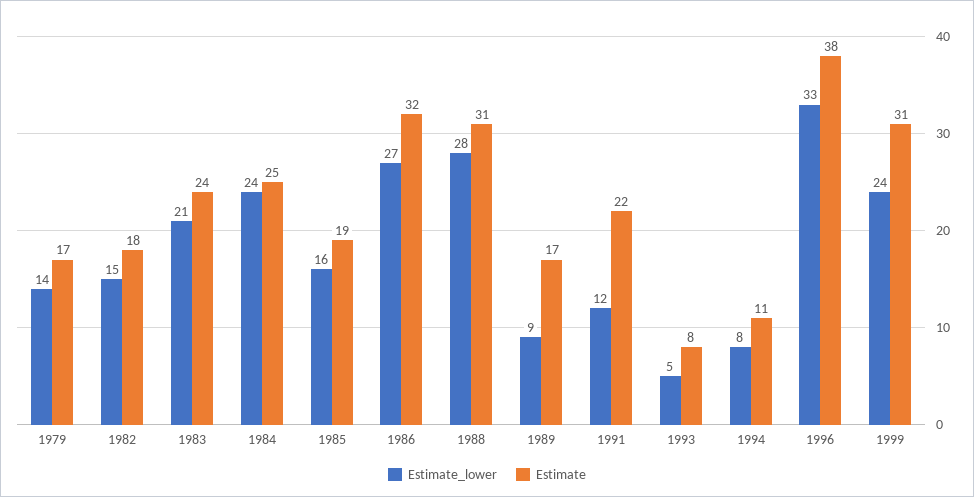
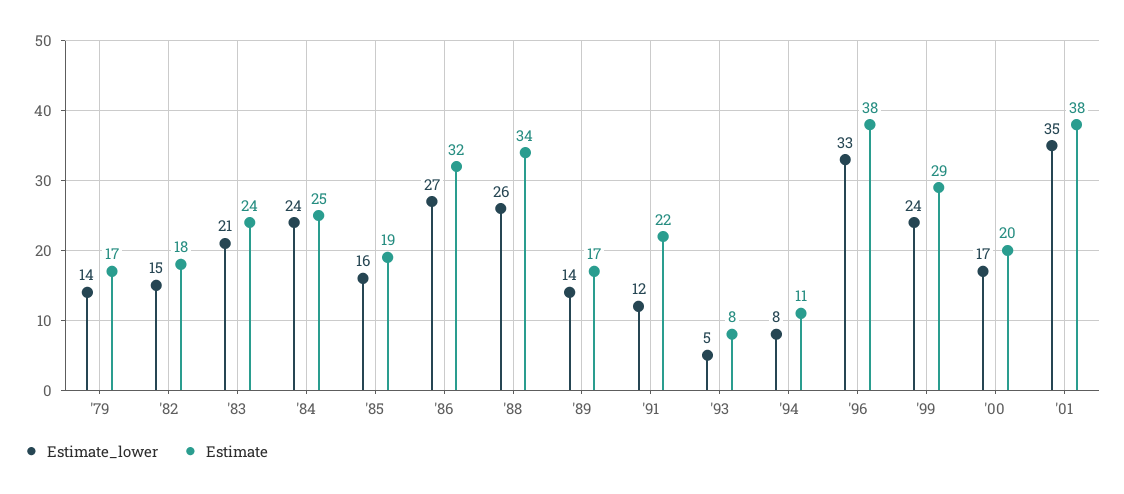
Estimate_lower, 1988: 28 -> 26
Estimate, 1988: 31 -> 34
Estimate_lower, 1989: 9 -> 14
Estimate, 1999: 31 -> 29
Estimate_lower, '00: none -> 17
Estimate, '00: none -> 20
Estimate_lower, '01: none -> 35
Estimate, '01: none -> 38

